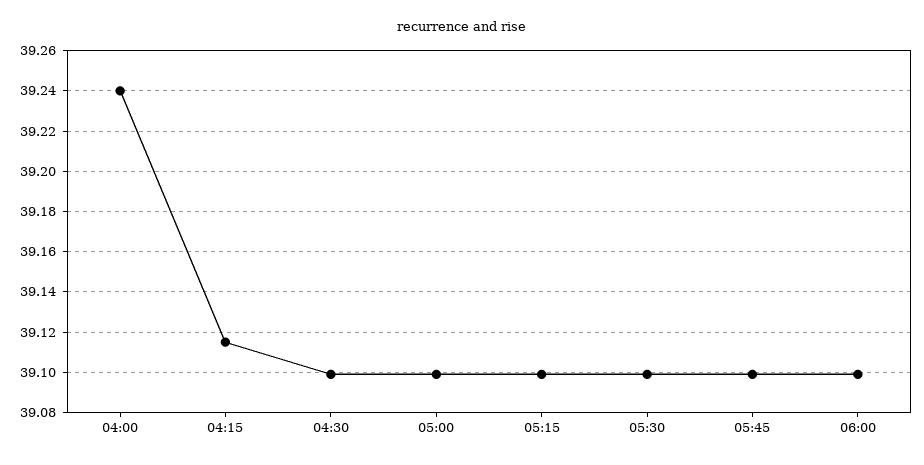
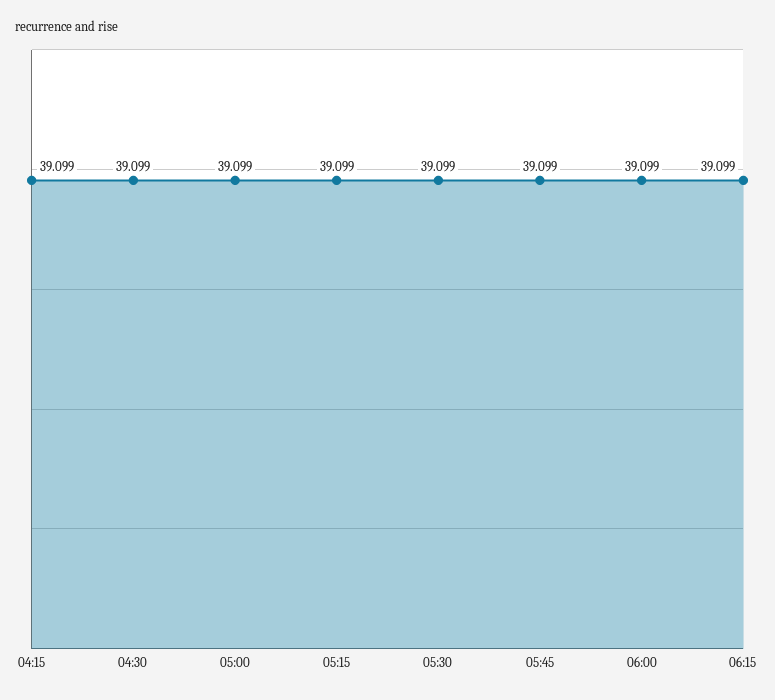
04:00: 39.24 -> none
04:15: 39.115 -> 39.099
06:15: none -> 39.099

